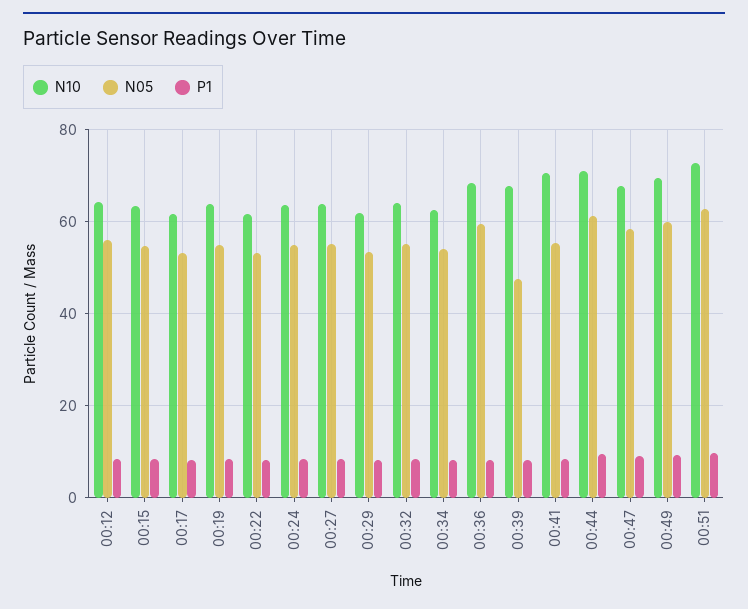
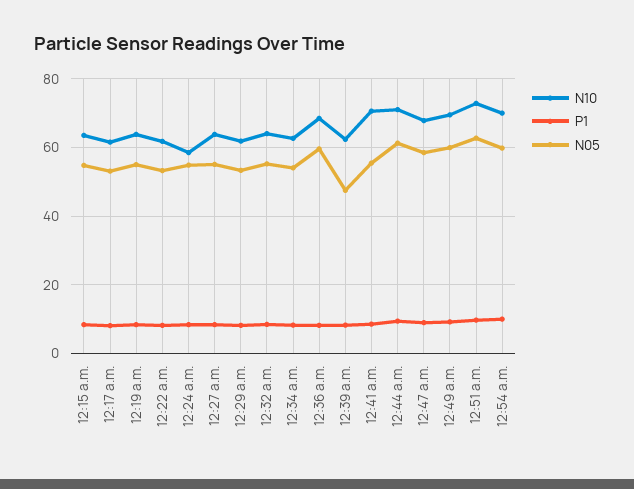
N10, 00:12: 64 -> none
N05, 00:12: 56 -> none
P1, 00:12: 8 -> none
N10, 00:24: 64 -> 58
N10, 00:39: 68 -> 62
N10, 12:54 a.m.: none -> 70
P1, 12:54 a.m.: none -> 10
N05, 12:54 a.m.: none -> 60

